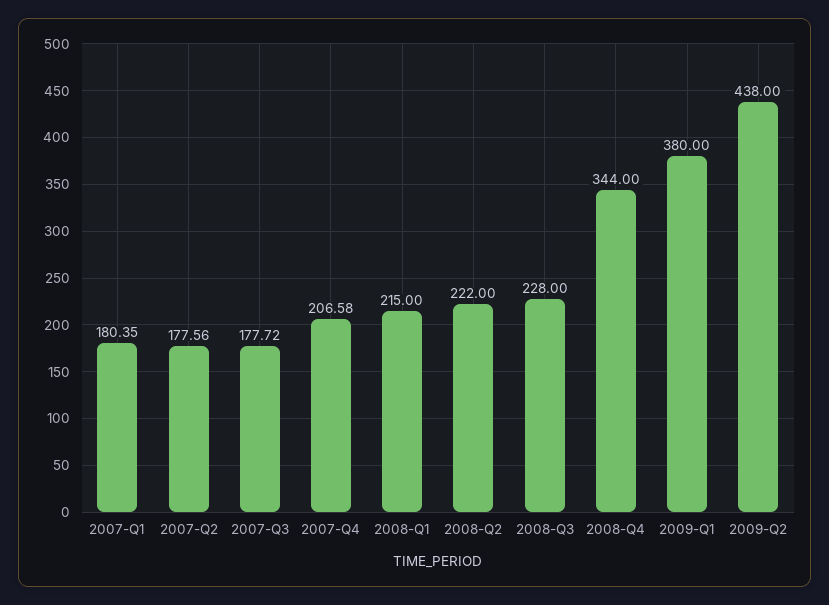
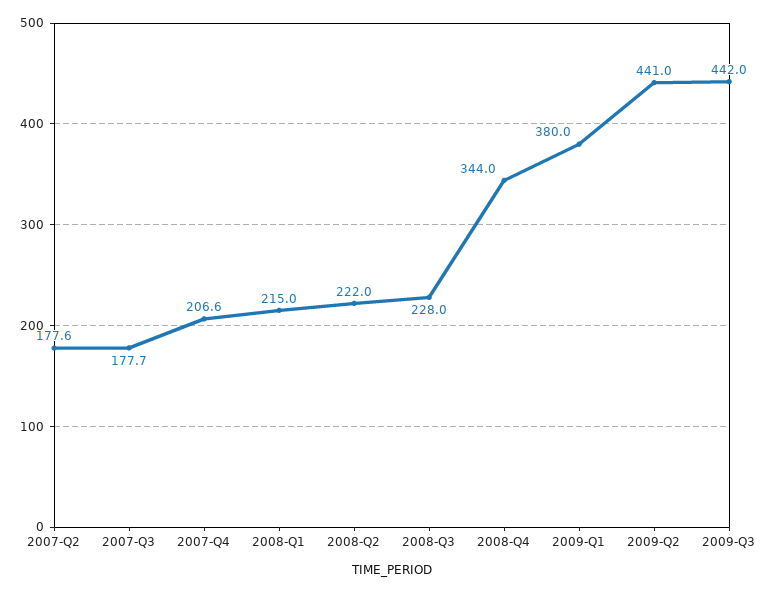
2007-Q1: 180.35 -> none
2009-Q2: 438 -> 441
2009-Q3: none -> 442

